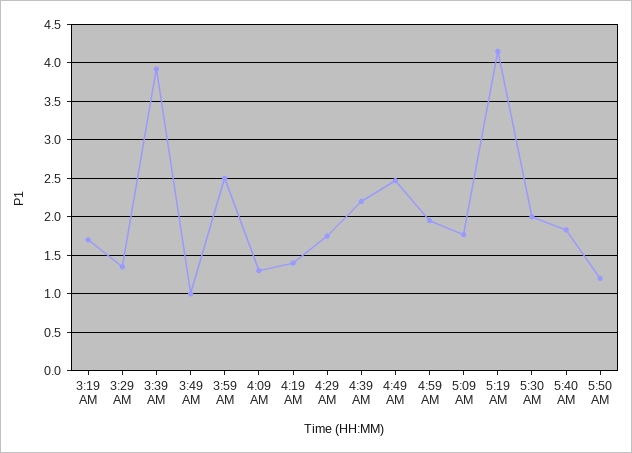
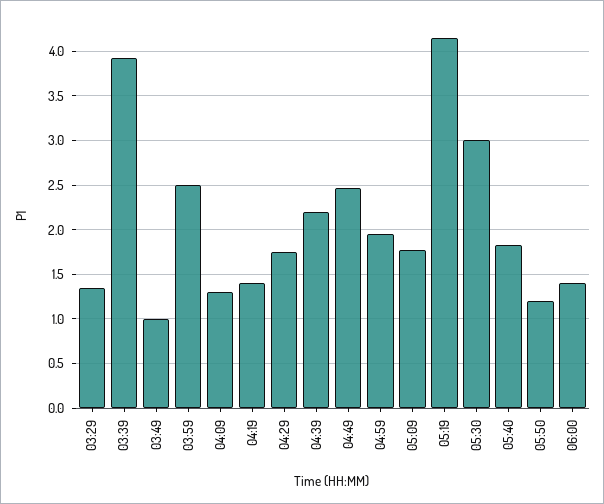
3:19 AM: 1.7 -> none
5:30 AM: 2 -> 3
06:00: none -> 1.4

